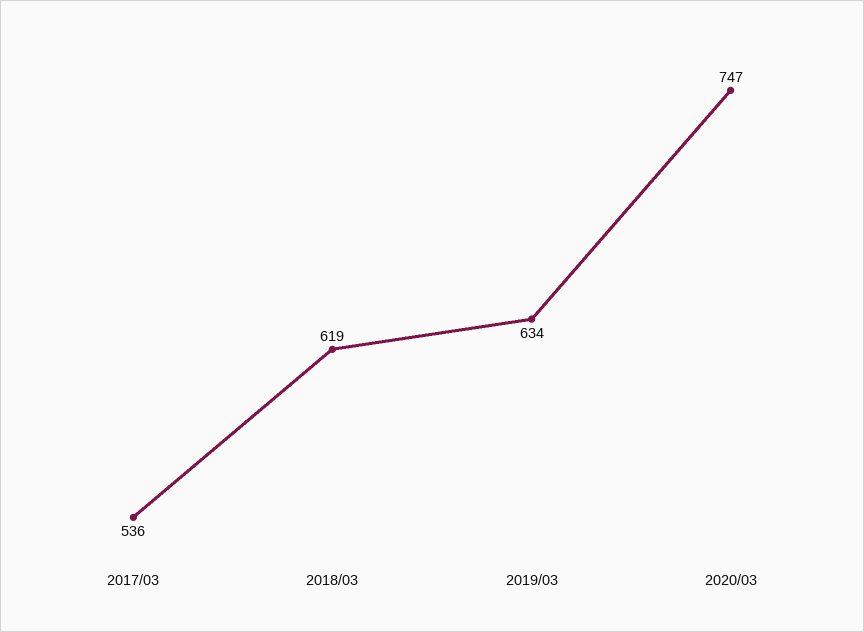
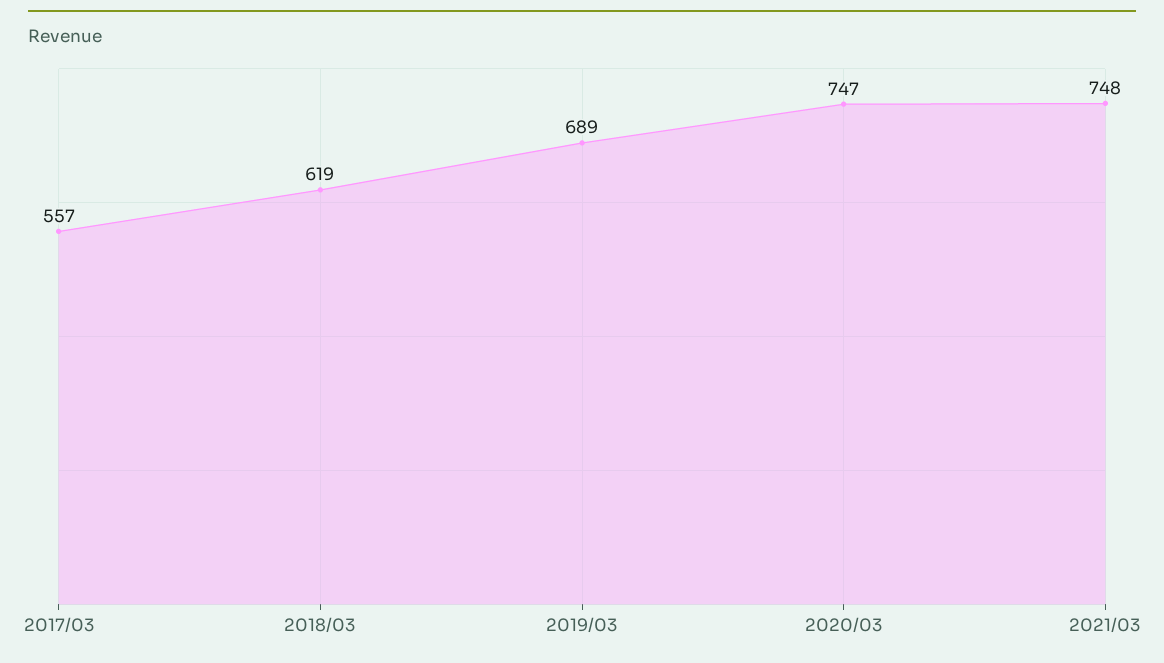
2017/03: 536 -> 557
2019/03: 634 -> 689
2021/03: none -> 748

